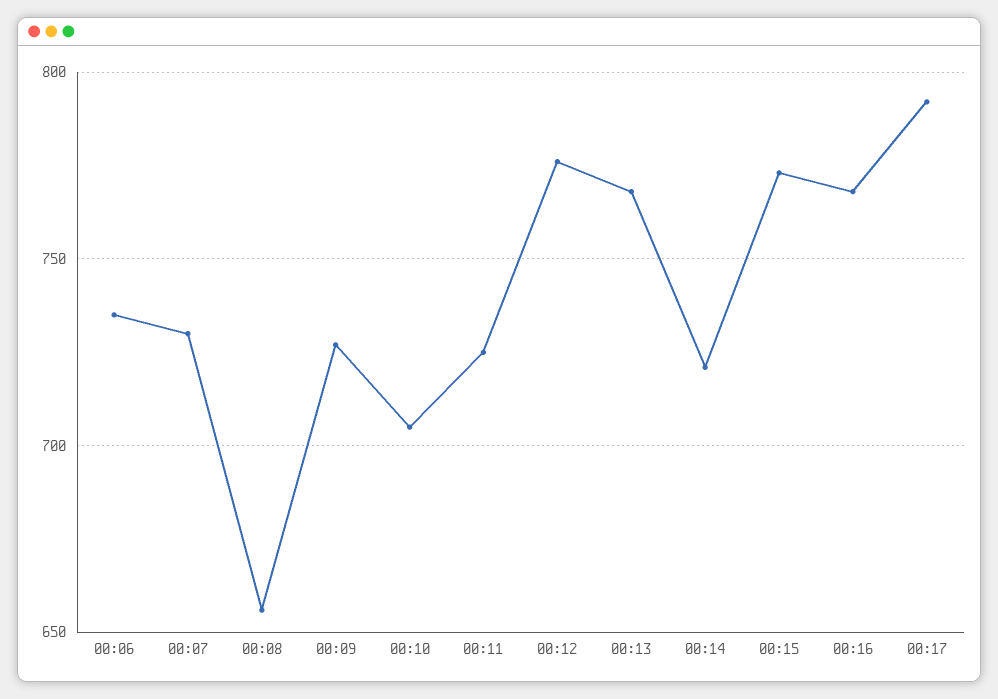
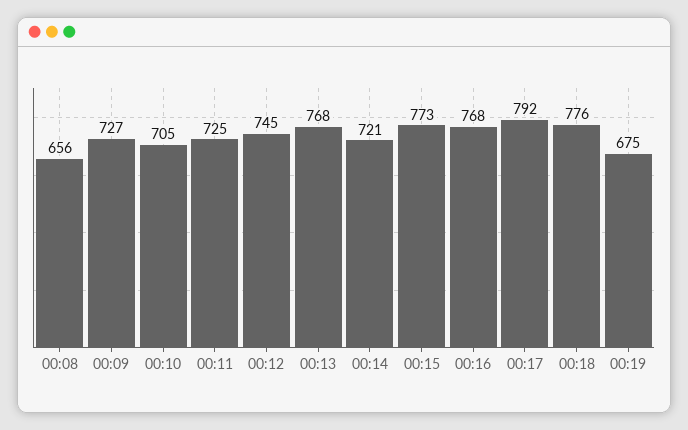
00:06: 735 -> none
00:07: 730 -> none
00:12: 775 -> 745
00:18: none -> 776
00:19: none -> 675

